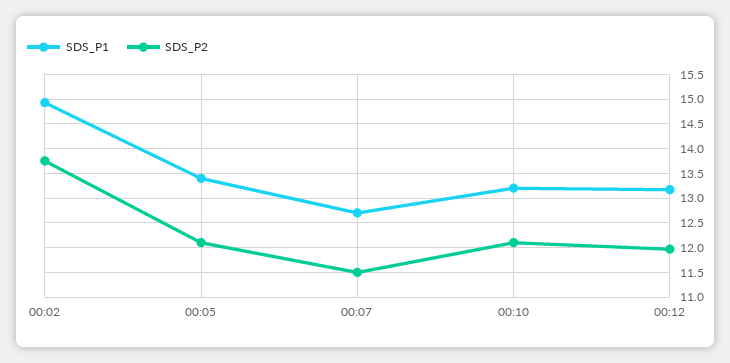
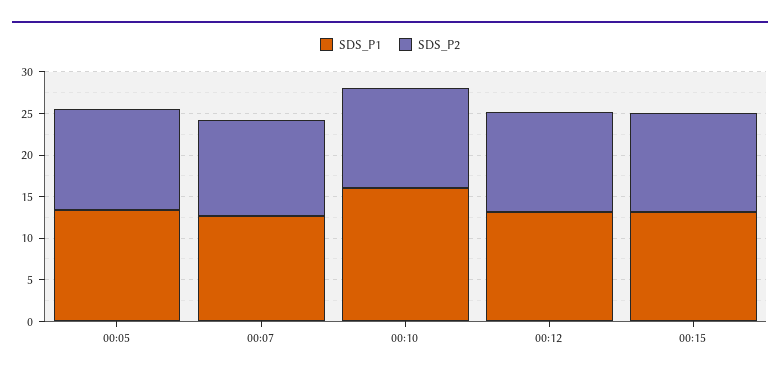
SDS_P1, 00:02: 15 -> none
SDS_P2, 00:02: 13.75 -> none
SDS_P1, 00:10: 13.25 -> 16
SDS_P1, 00:15: none -> 13
SDS_P2, 00:15: none -> 12

